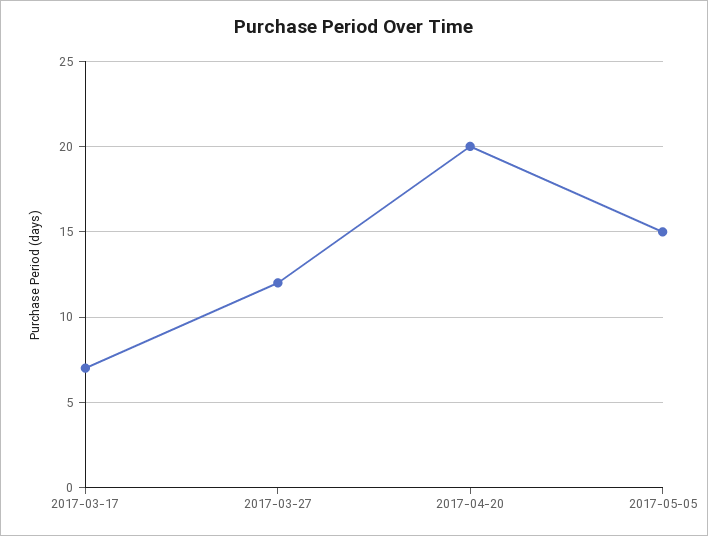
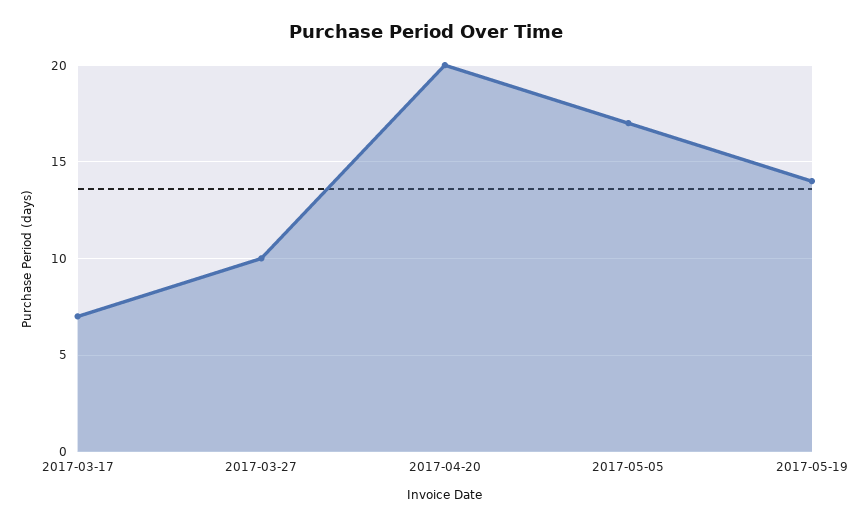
2017-03-27: 12 -> 10
2017-05-05: 15 -> 17
2017-05-19: none -> 14

